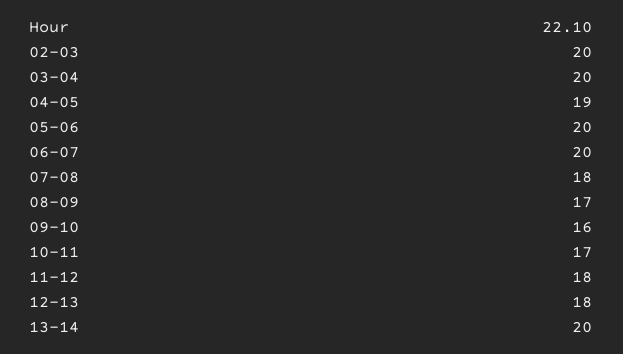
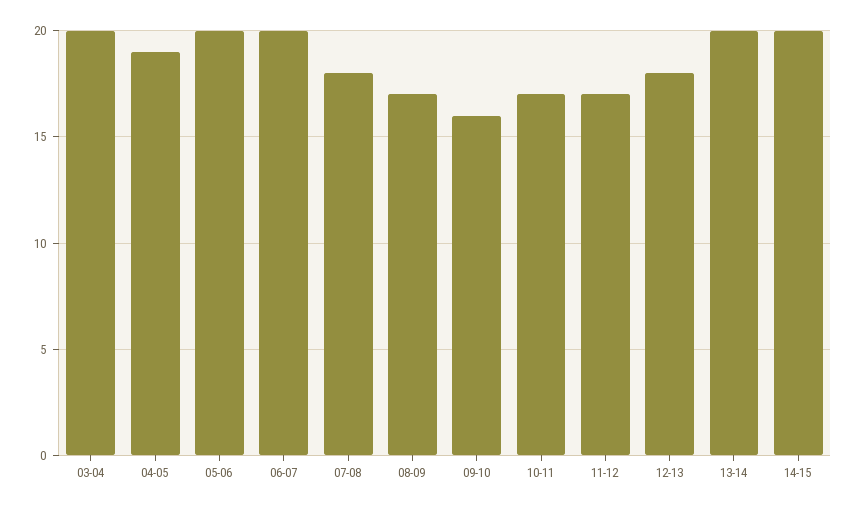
02-03: 20 -> none
11-12: 18 -> 17
14-15: none -> 20

